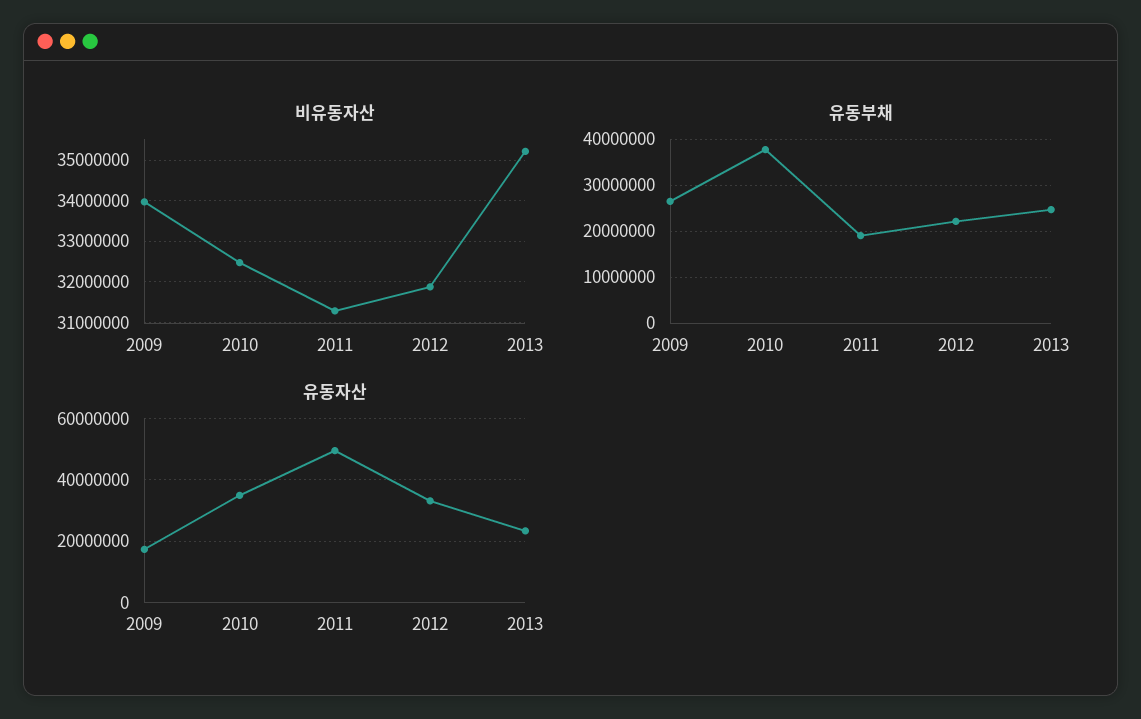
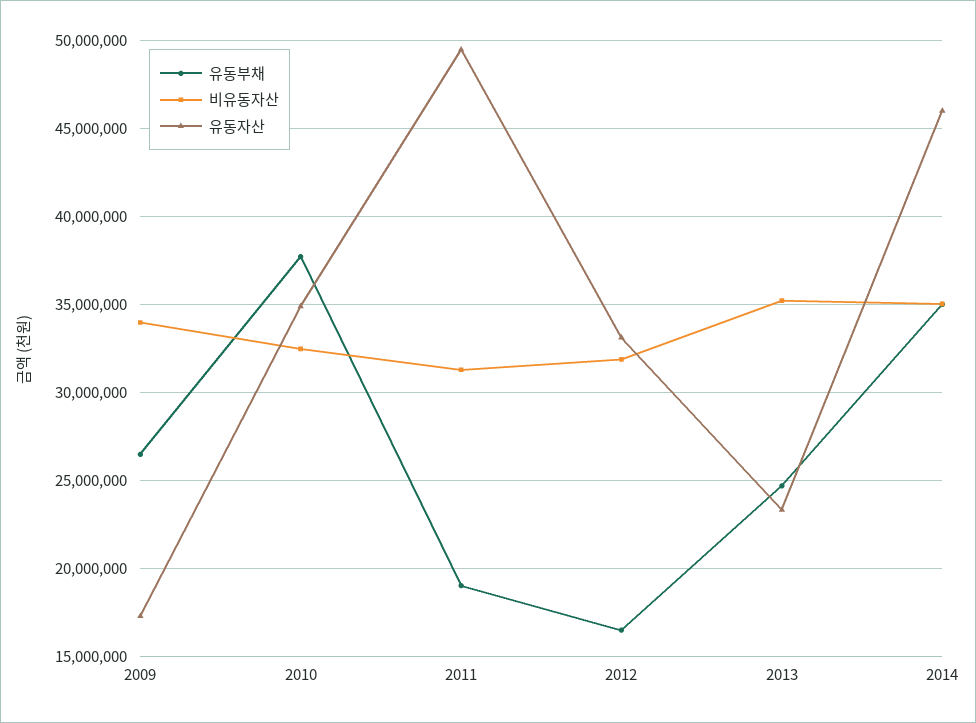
유동부채, 2012: 22000000 -> 16500000
유동부채, 2014: none -> 35000000
비유동자산, 2014: none -> 35000000
유동자산, 2014: none -> 46000000

